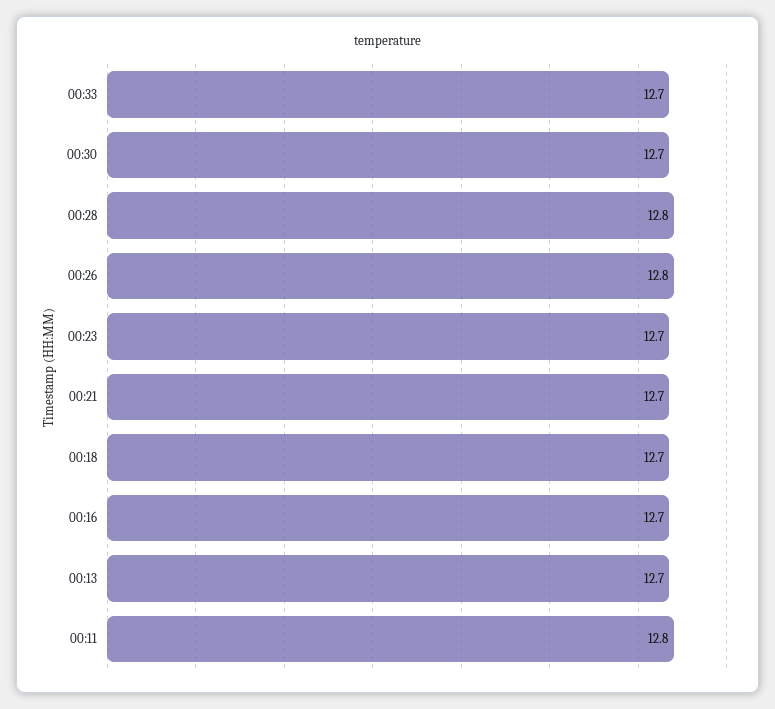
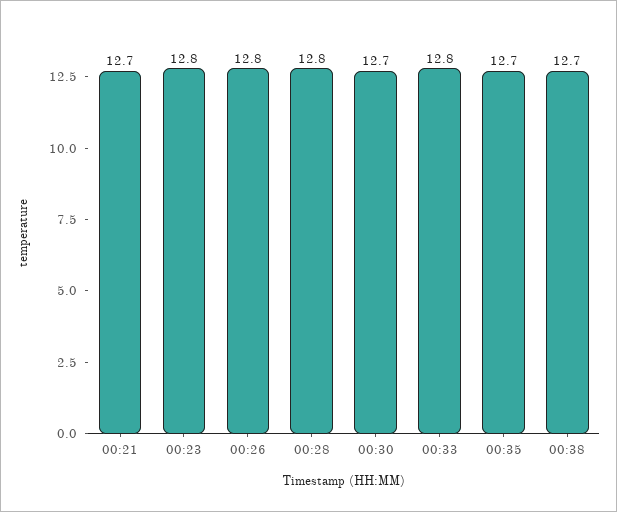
00:33: 12.7 -> 12.8
00:23: 12.7 -> 12.8
00:18: 12.7 -> none
00:16: 12.7 -> none
00:13: 12.7 -> none
00:11: 12.8 -> none
00:35: none -> 12.7
00:38: none -> 12.7

